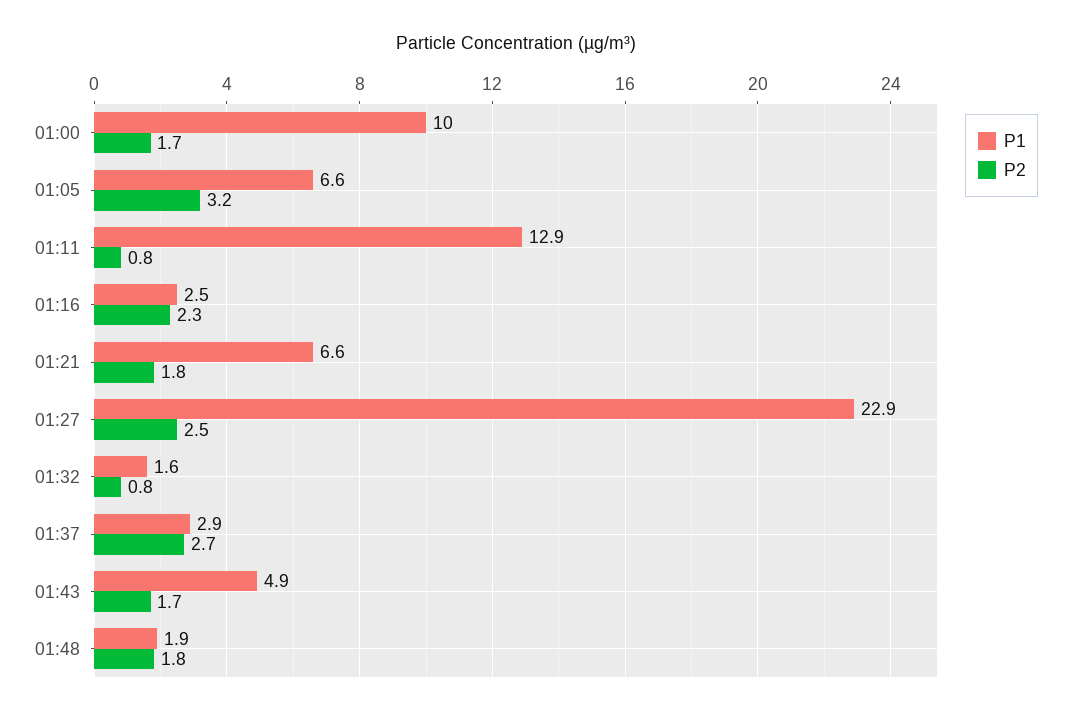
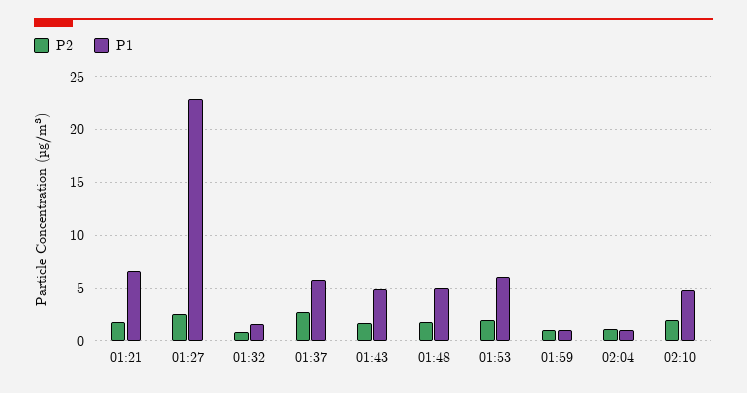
P1, 01:00: 10 -> none
P2, 01:00: 1.7 -> none
P1, 01:05: 6.6 -> none
P2, 01:05: 3.2 -> none
P1, 01:11: 12.9 -> none
P2, 01:11: 0.8 -> none
P1, 01:16: 2.5 -> none
P2, 01:16: 2.3 -> none
P1, 01:37: 2.9 -> 6
P1, 01:48: 1.9 -> 5
P2, 01:53: none -> 2
P1, 01:53: none -> 6
P2, 01:59: none -> 1
P1, 01:59: none -> 1
P2, 02:04: none -> 1
P1, 02:04: none -> 1
P2, 02:10: none -> 2
P1, 02:10: none -> 5

